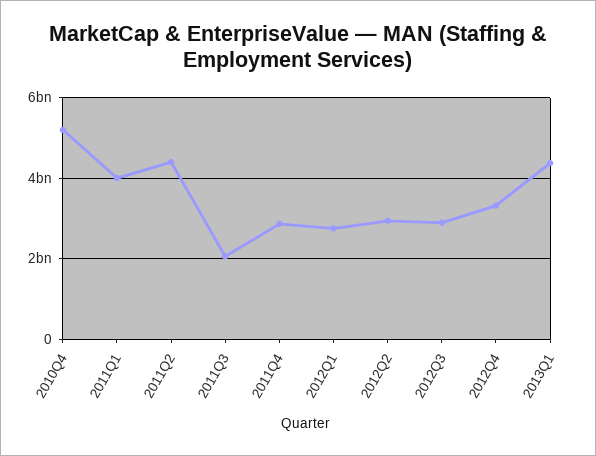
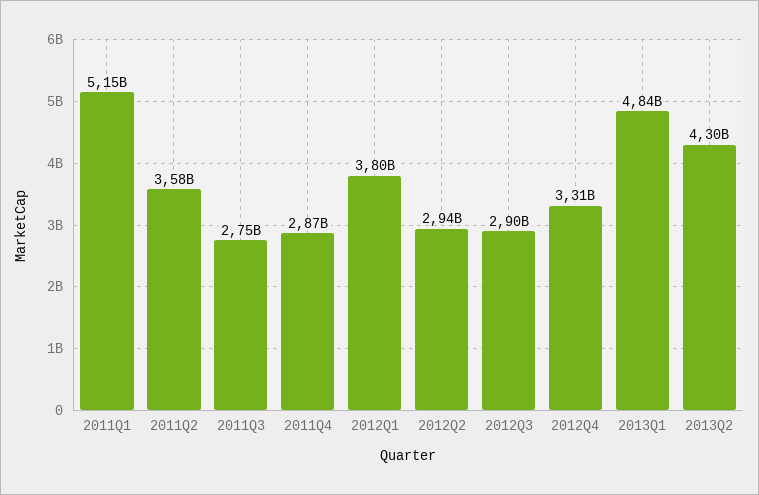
2010Q4: 5200000000 -> none
2011Q1: 4000000000 -> 5150000000
2011Q2: 4400000000 -> 3580000000
2011Q3: 2000000000 -> 2750000000
2012Q1: 2800000000 -> 3800000000
2013Q1: 4400000000 -> 4840000000
2013Q2: none -> 4300000000

